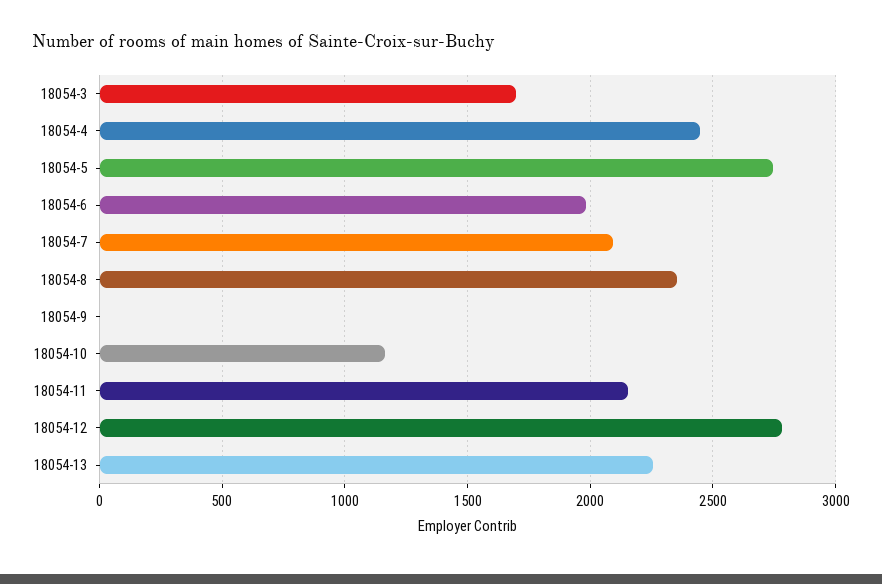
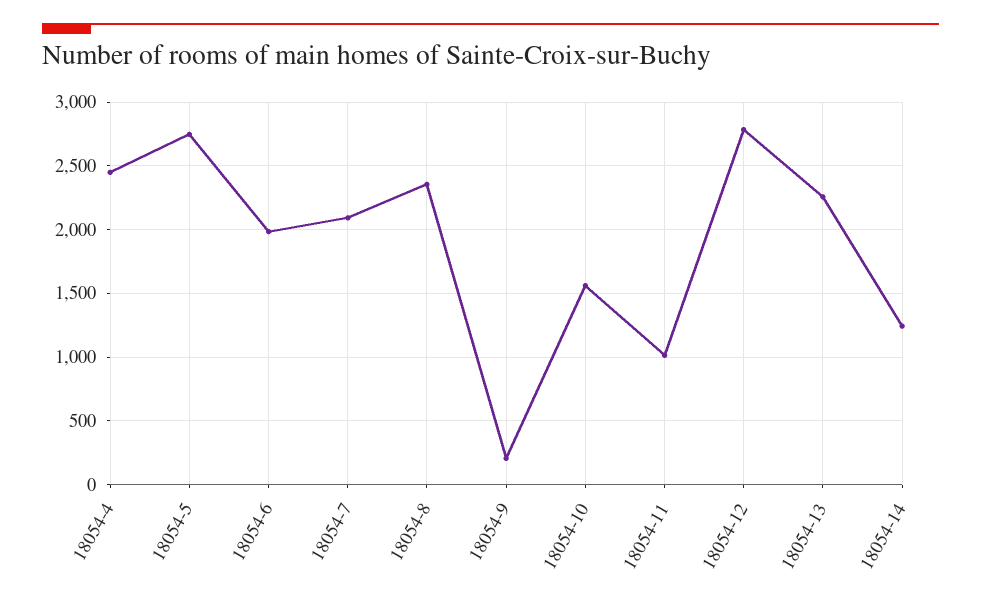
18054-3: 1700 -> none
18054-9: 0 -> 200
18054-10: 1150 -> 1550
18054-11: 2150 -> 1000
18054-14: none -> 1250

